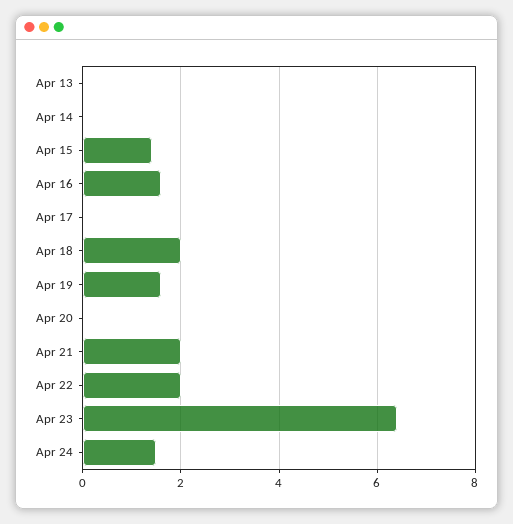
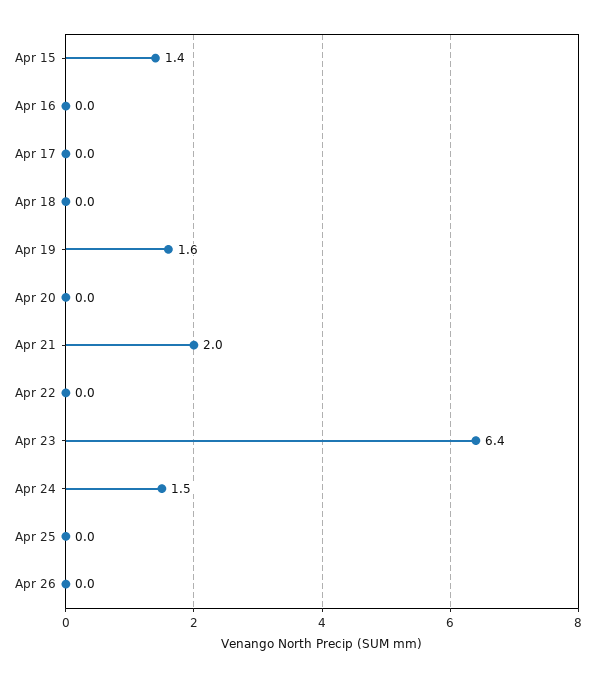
Apr 13: 0 -> none
Apr 14: 0 -> none
Apr 16: 1.5 -> 0
Apr 18: 2 -> 0
Apr 22: 2 -> 0
Apr 25: none -> 0
Apr 26: none -> 0

